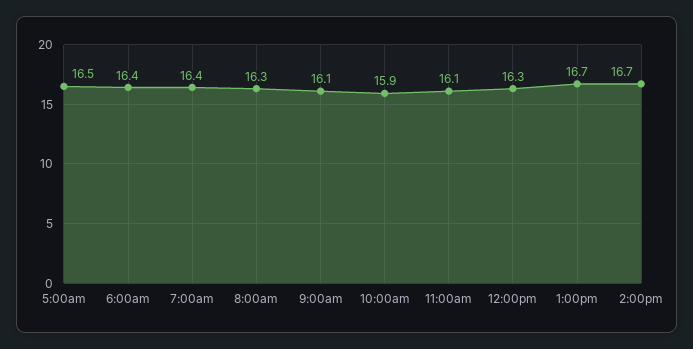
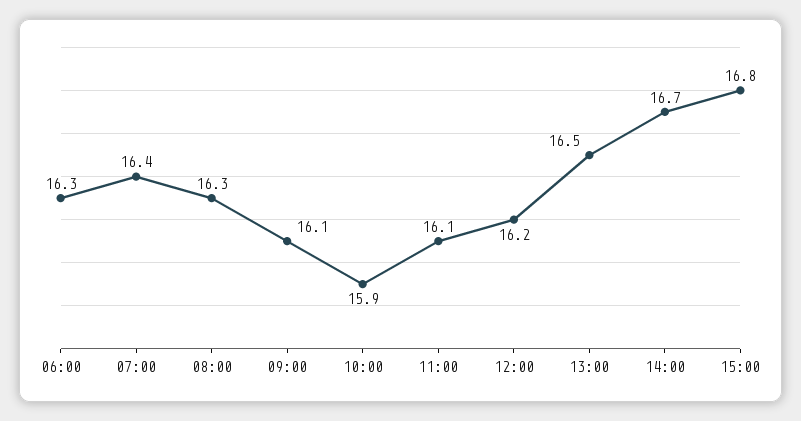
5:00am: 16.5 -> none
6:00am: 16.4 -> 16.3
12:00pm: 16.3 -> 16.2
1:00pm: 16.7 -> 16.5
15:00: none -> 16.8

